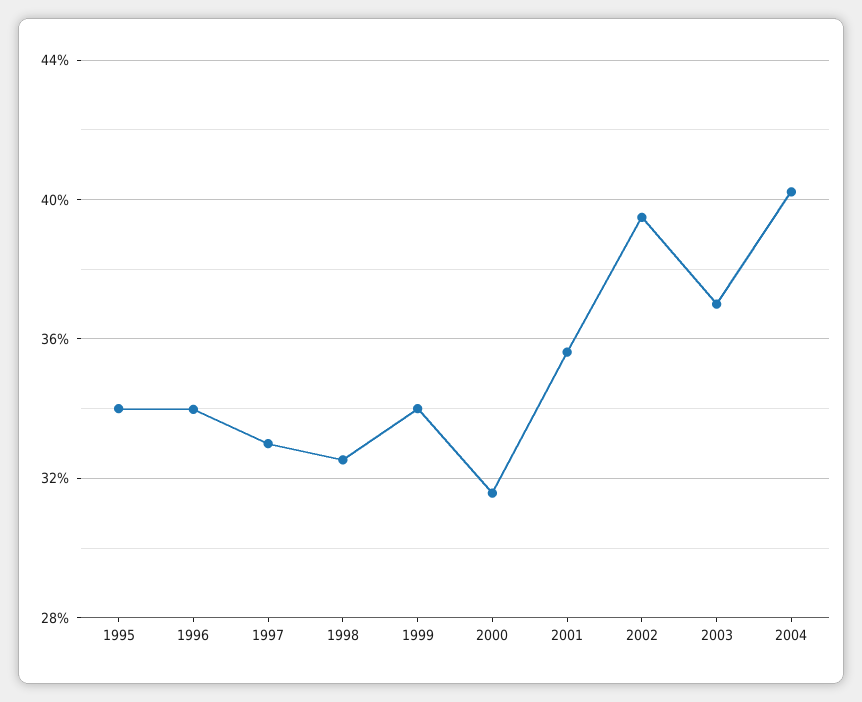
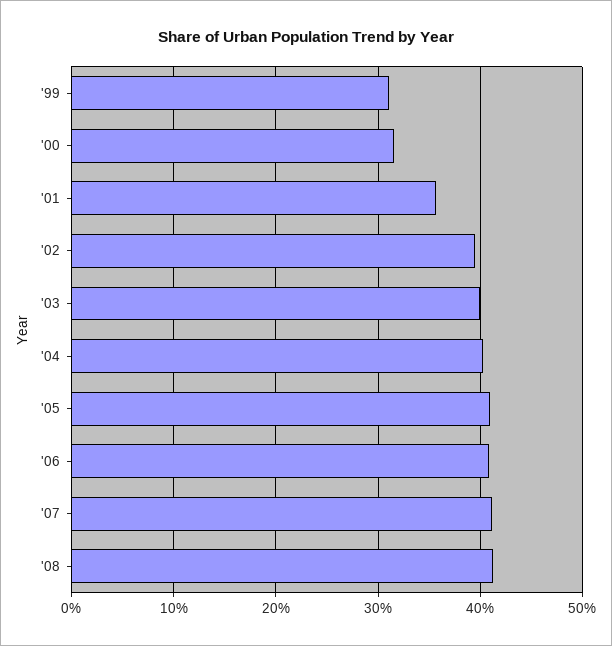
1995: 34 -> none
1996: 34 -> none
1997: 33 -> none
1998: 32.5 -> none
1999: 34 -> 31
2003: 37 -> 40
'05: none -> 41
'06: none -> 41
'07: none -> 41
'08: none -> 41

